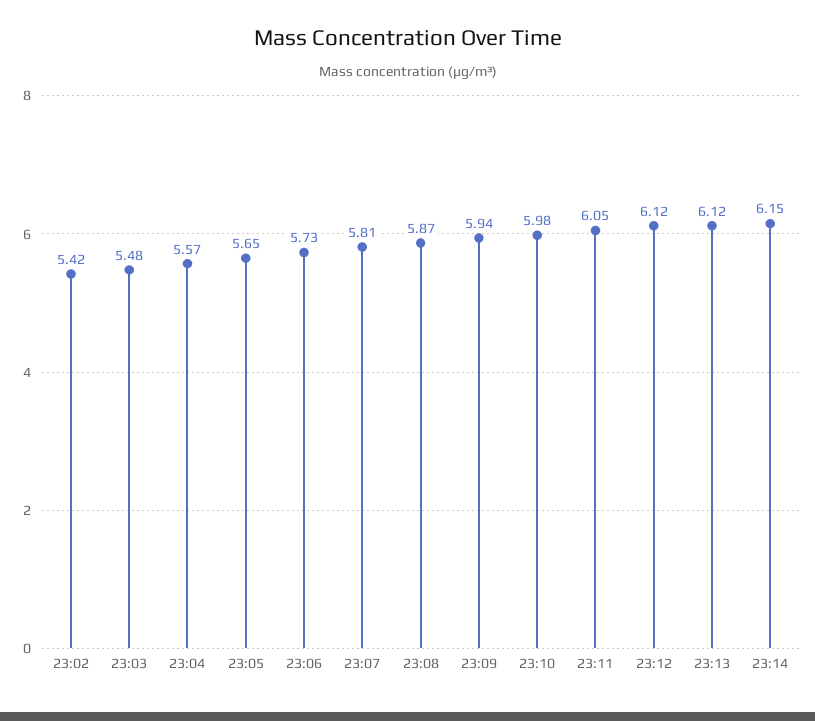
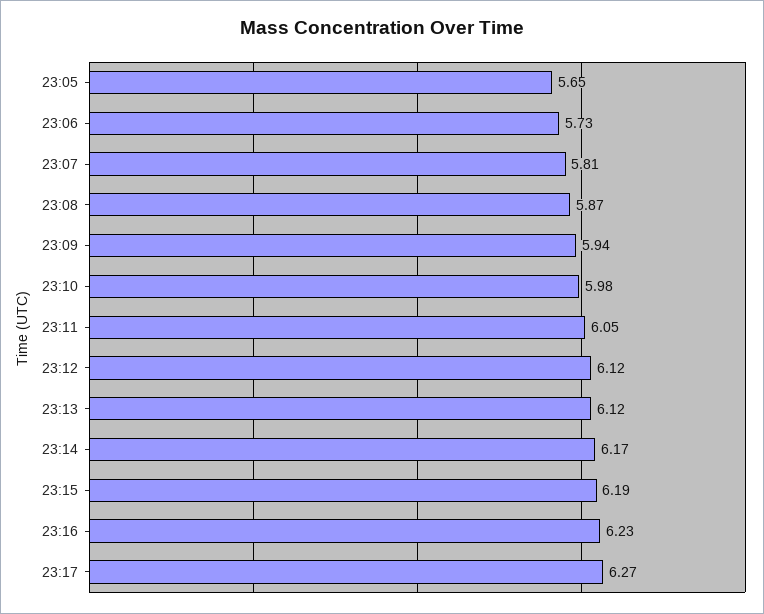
23:02: 5.42 -> none
23:03: 5.48 -> none
23:04: 5.57 -> none
23:14: 6.15 -> 6.17
23:15: none -> 6.19
23:16: none -> 6.23
23:17: none -> 6.27

